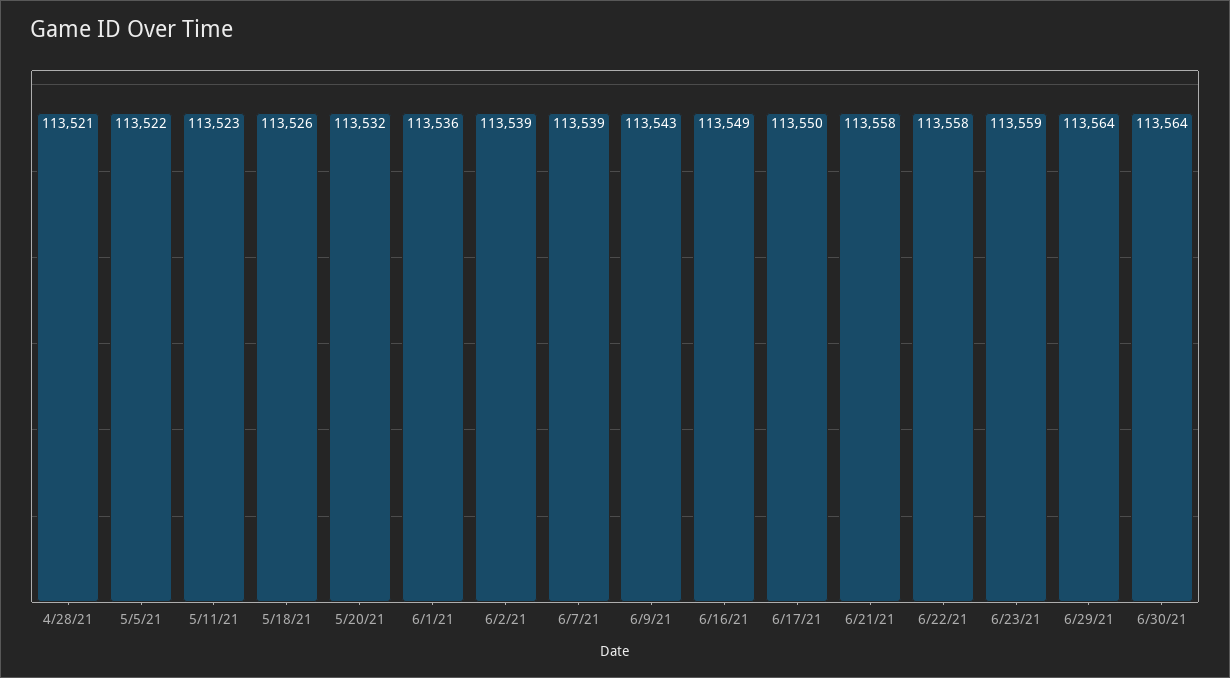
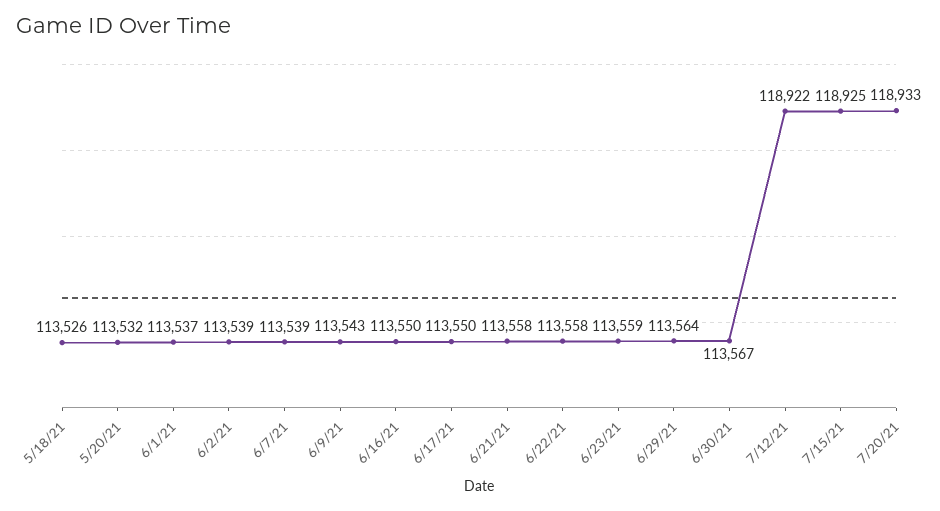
4/28/21: 113521 -> none
5/5/21: 113522 -> none
5/11/21: 113523 -> none
6/1/21: 113536 -> 113537
6/16/21: 113549 -> 113550
6/30/21: 113564 -> 113567
7/12/21: none -> 118922
7/15/21: none -> 118925
7/20/21: none -> 118933

